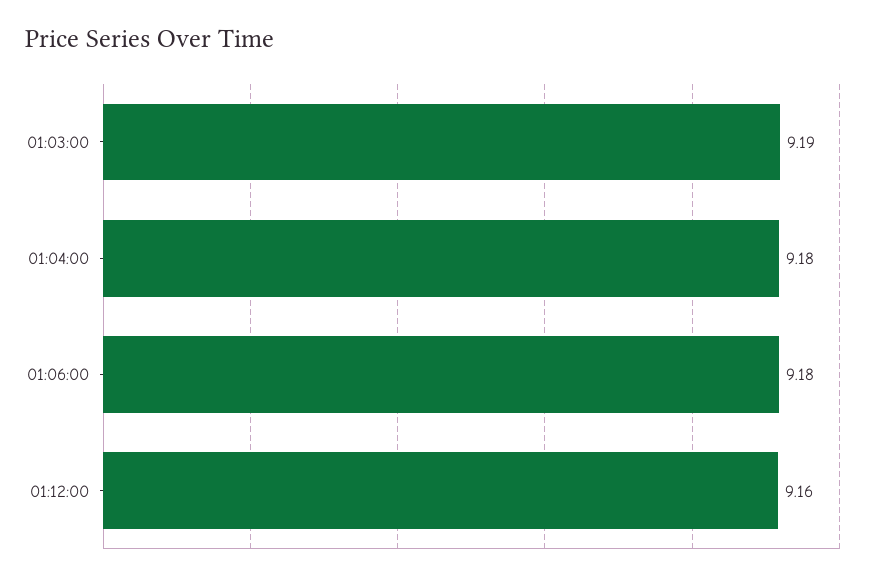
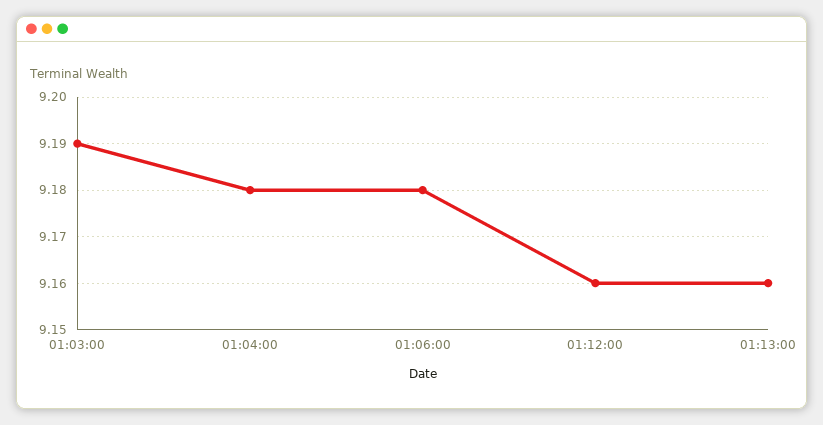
01:13:00: none -> 9.16

